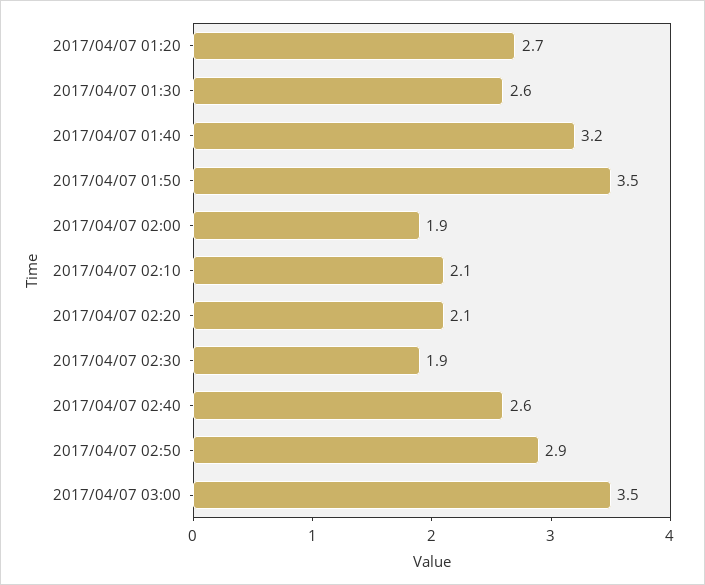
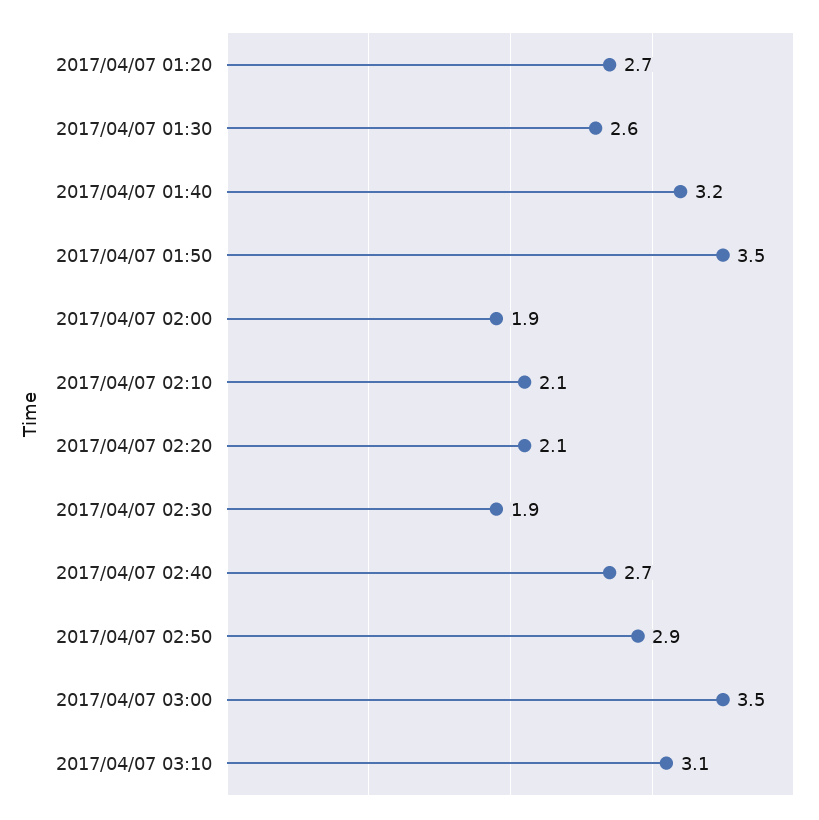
2017/04/07 02:40: 2.6 -> 2.7
2017/04/07 03:10: none -> 3.1

